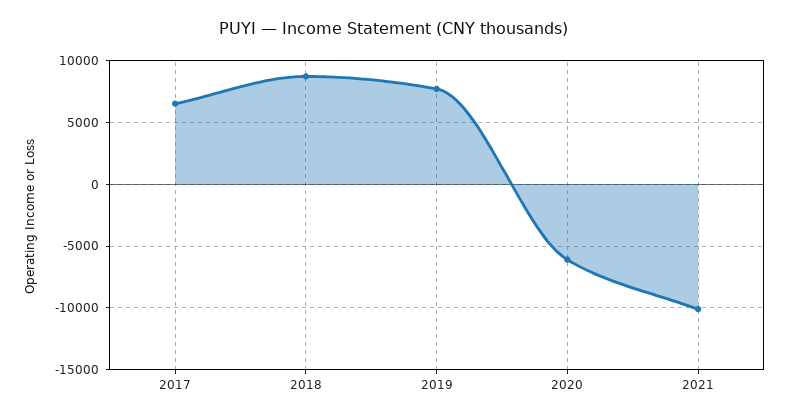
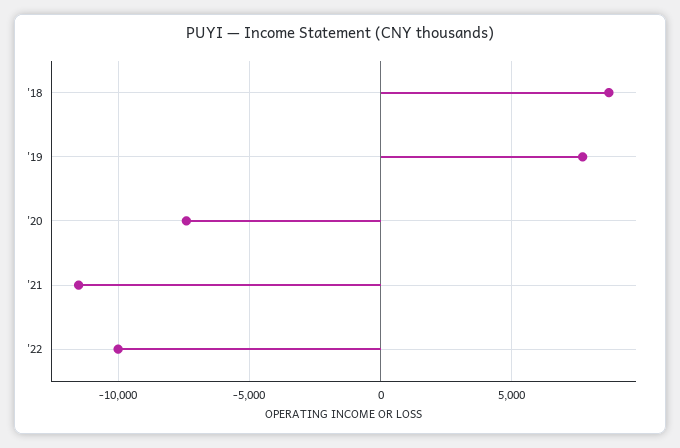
2017: 6500 -> none
2020: -6000 -> -7500
2021: -10000 -> -11500
'22: none -> -10000

